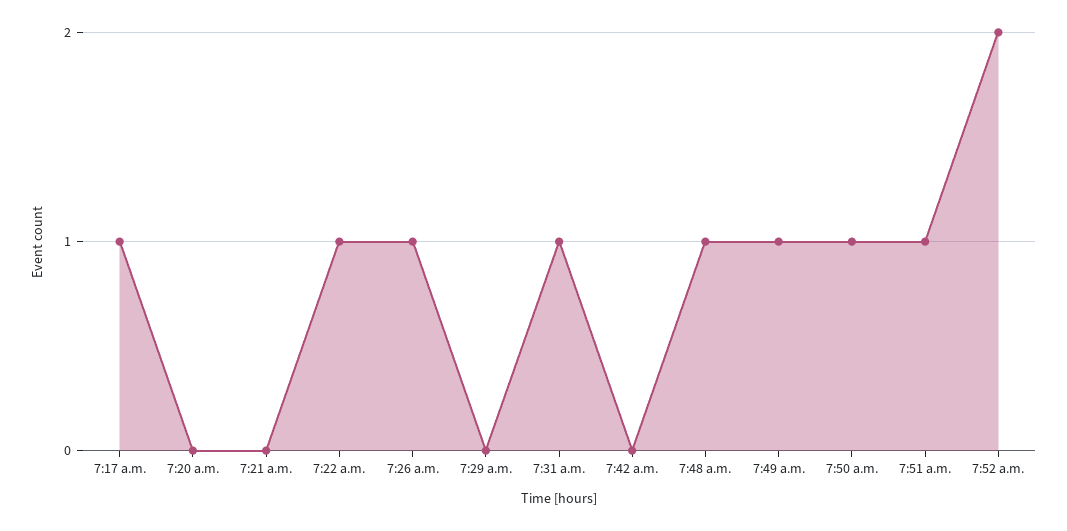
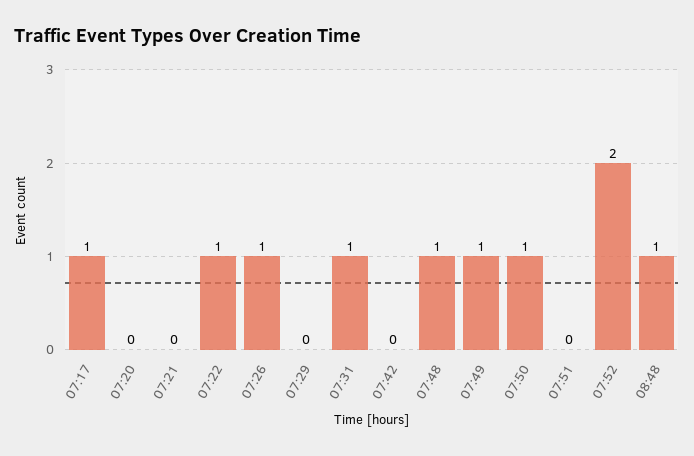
7:51 a.m.: 1 -> 0
08:48: none -> 1

